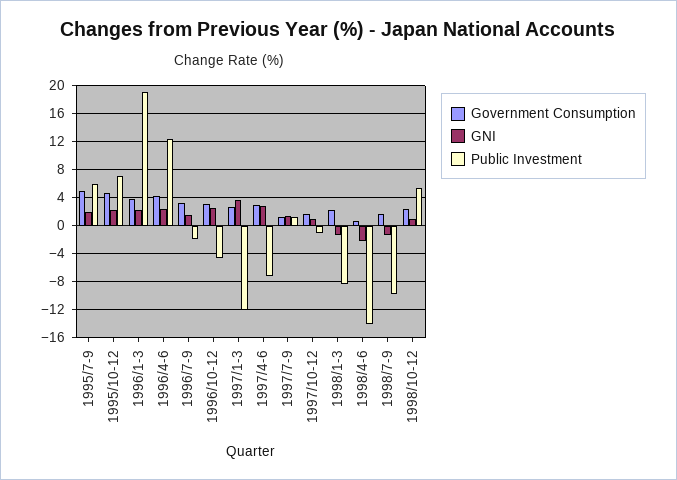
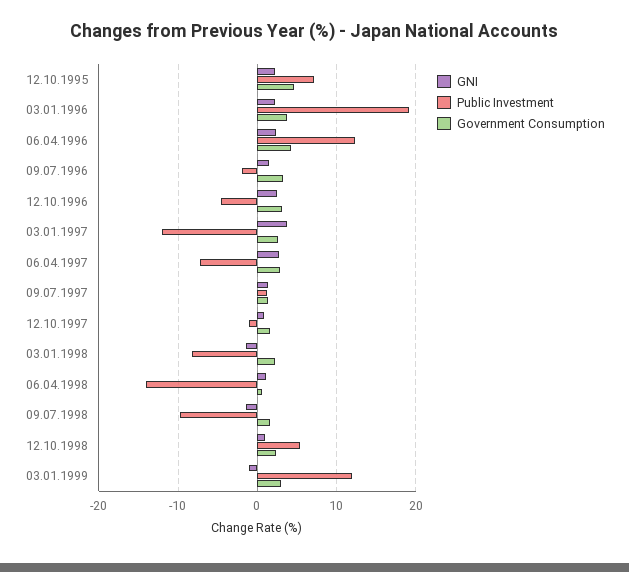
Government Consumption, 1995/7-9: 5 -> none
GNI, 1995/7-9: 2 -> none
Public Investment, 1995/7-9: 6 -> none
GNI, 1998/4-6: -2 -> 1
GNI, 03.01.1999: none -> -1
Public Investment, 03.01.1999: none -> 12
Government Consumption, 03.01.1999: none -> 3

